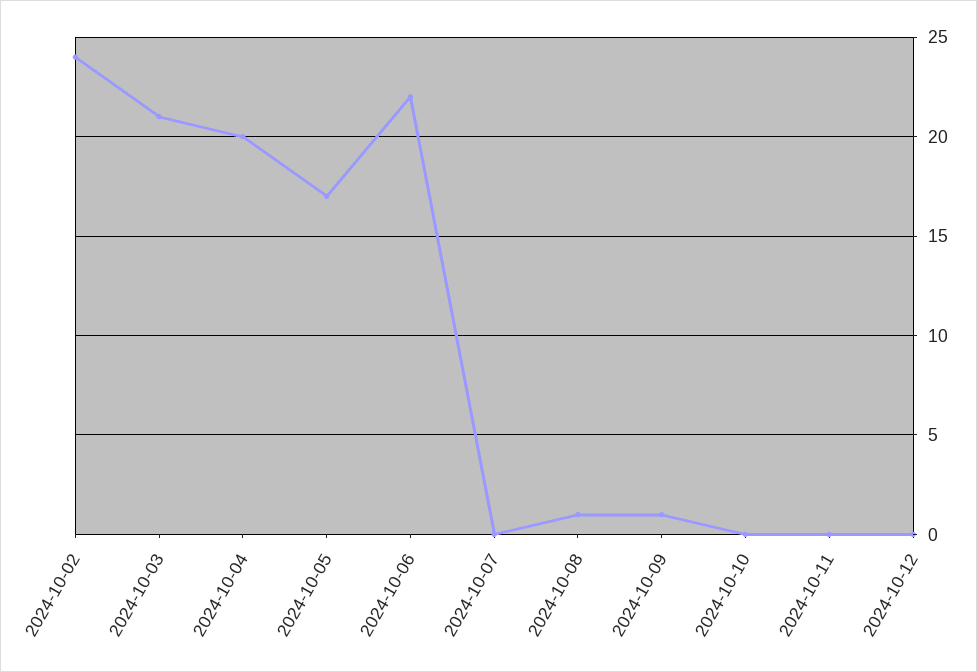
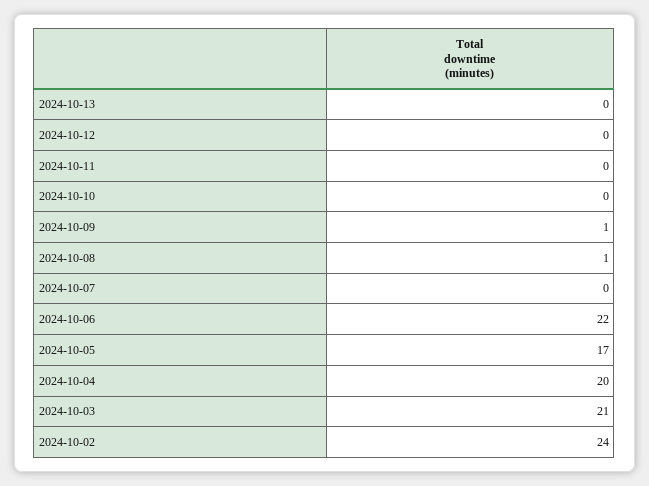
2024-10-13: none -> 0

